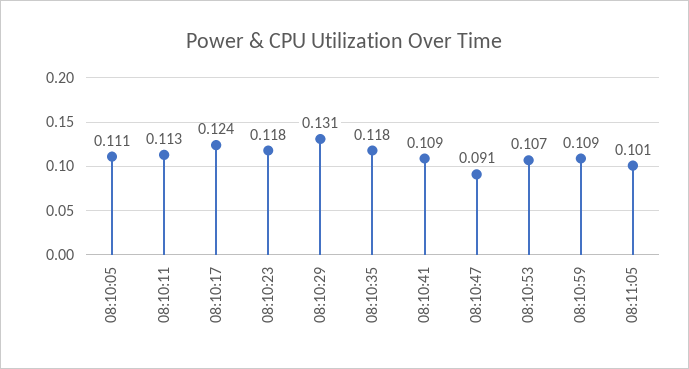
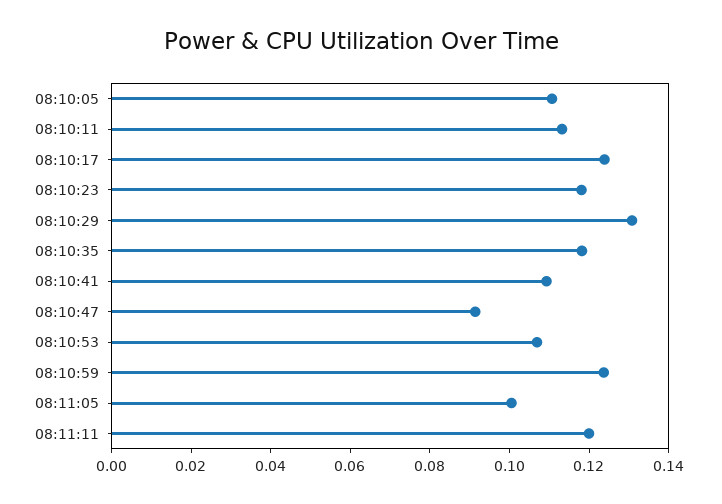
08:10:59: 0.109 -> 0.125
08:11:11: none -> 0.12

